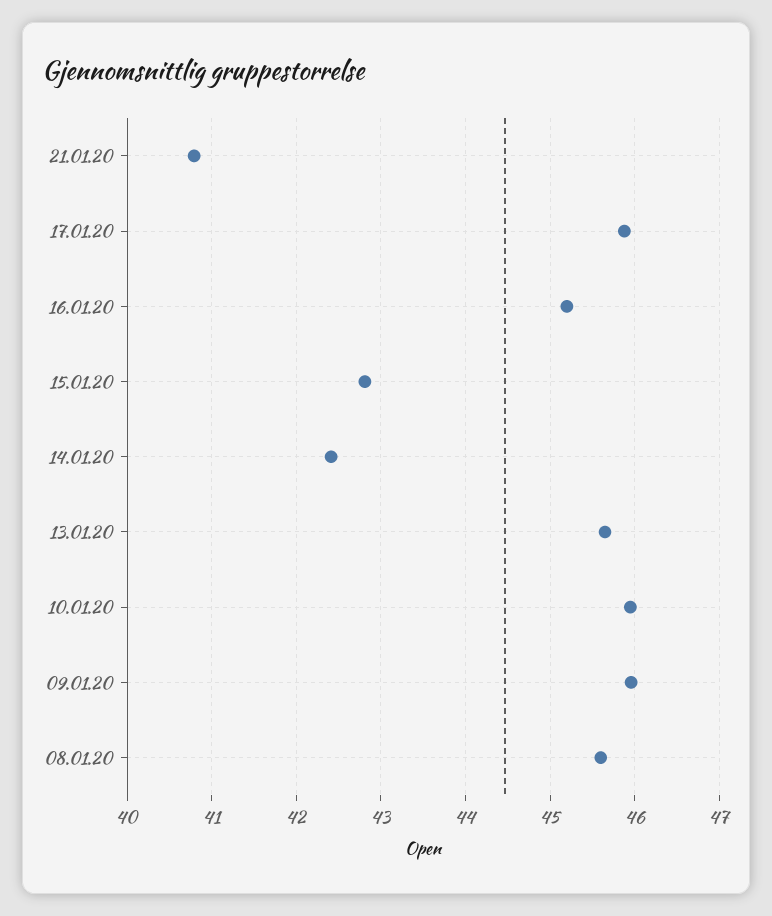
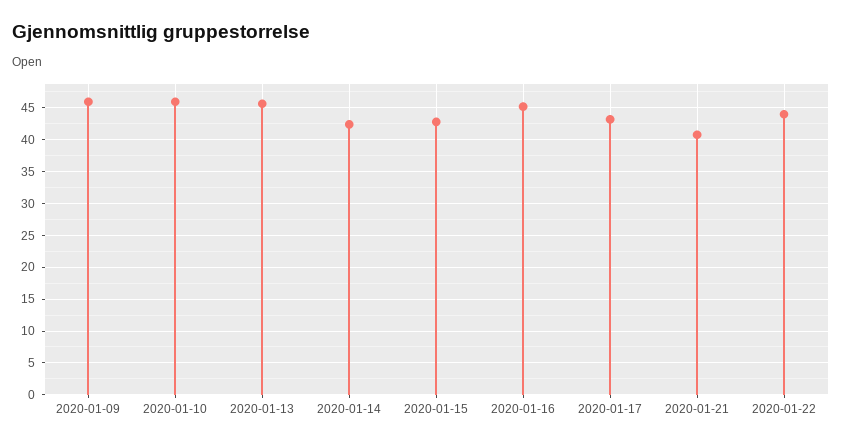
17.01.20: 45.9 -> 43
08.01.20: 45.6 -> none
2020-01-22: none -> 44

